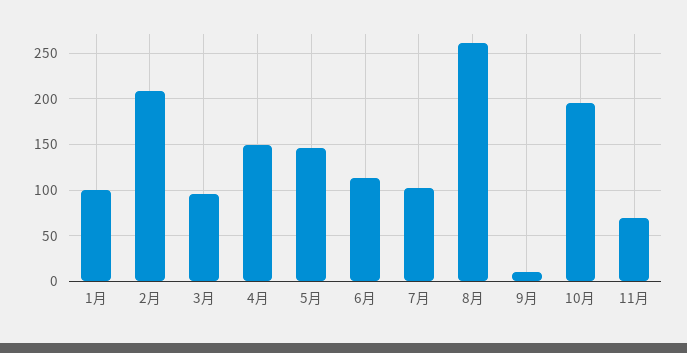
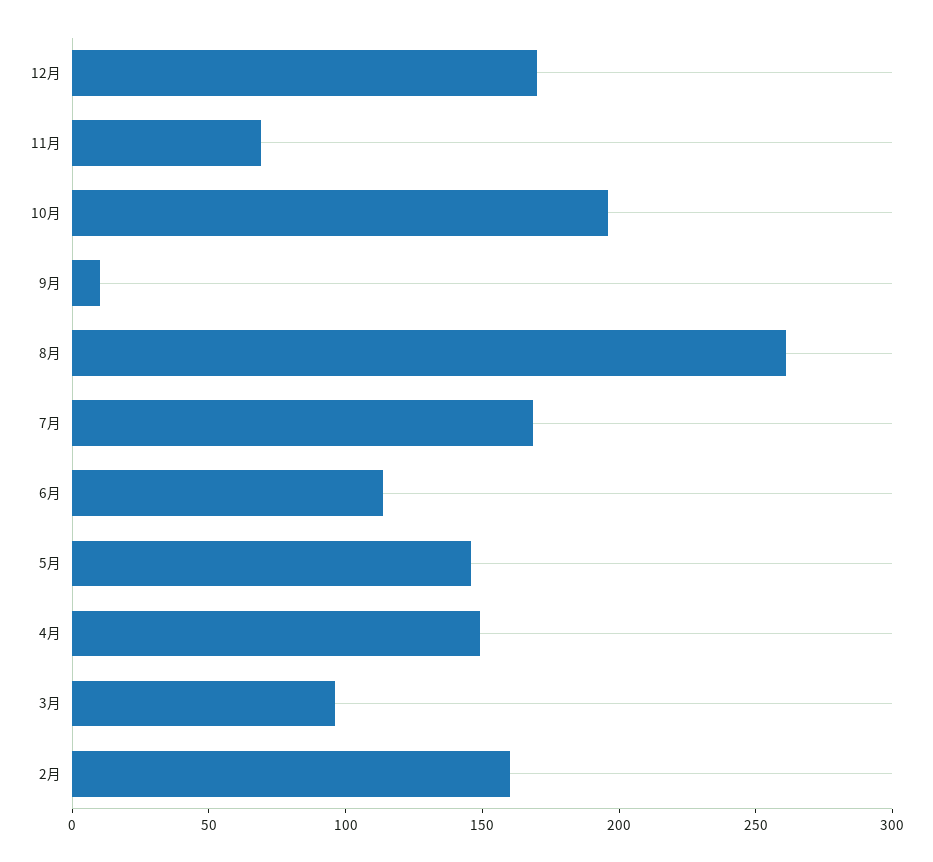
1月: 100 -> none
2月: 210 -> 160
7月: 100 -> 170
12月: none -> 170

